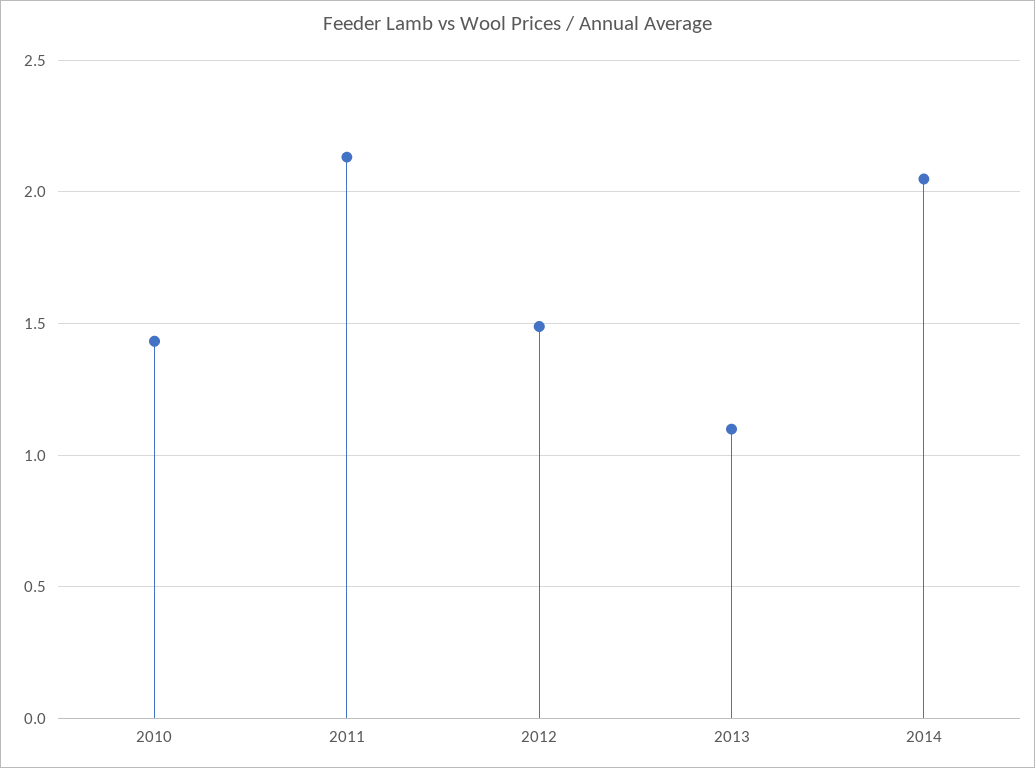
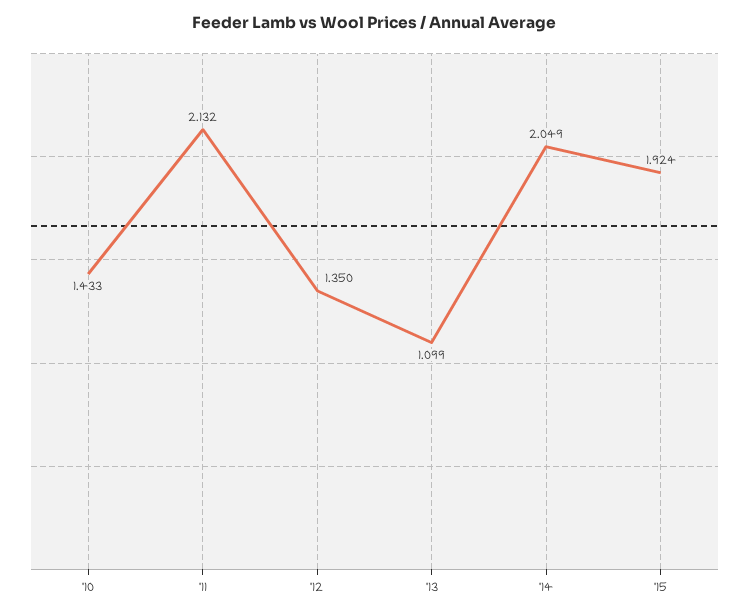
2012: 1.5 -> 1.35
'15: none -> 1.924

